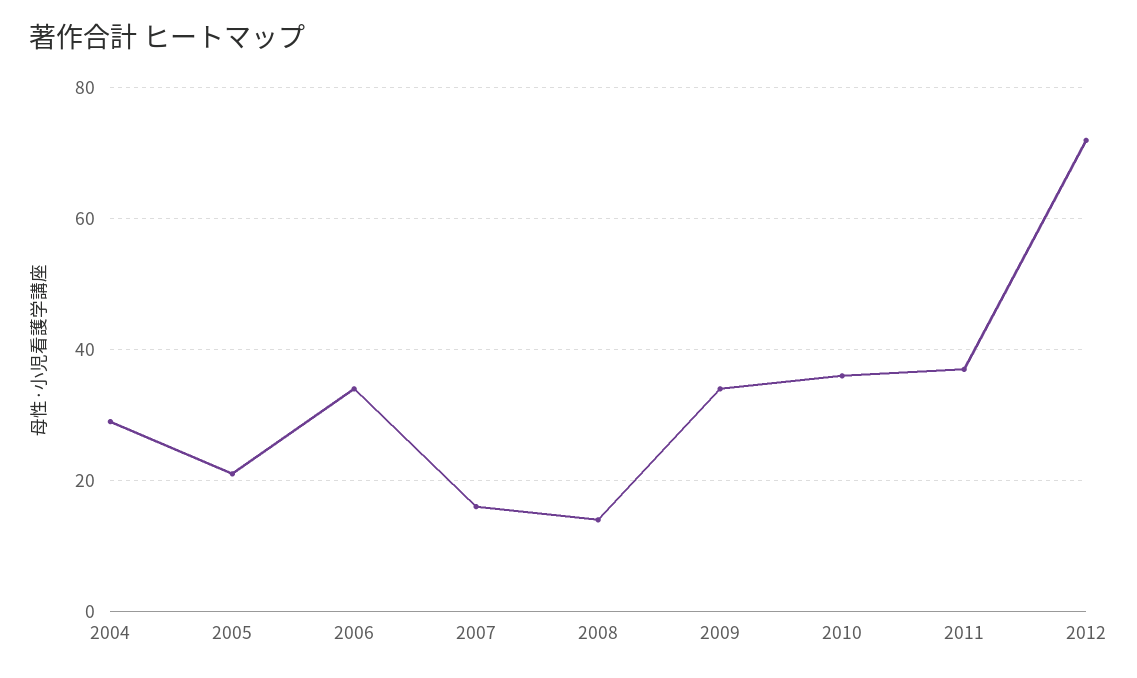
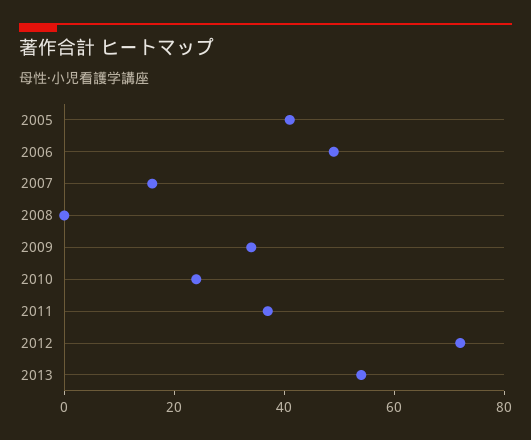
2004: 30 -> none
2005: 20 -> 40
2006: 35 -> 50
2008: 15 -> 0
2010: 35 -> 25
2013: none -> 55

